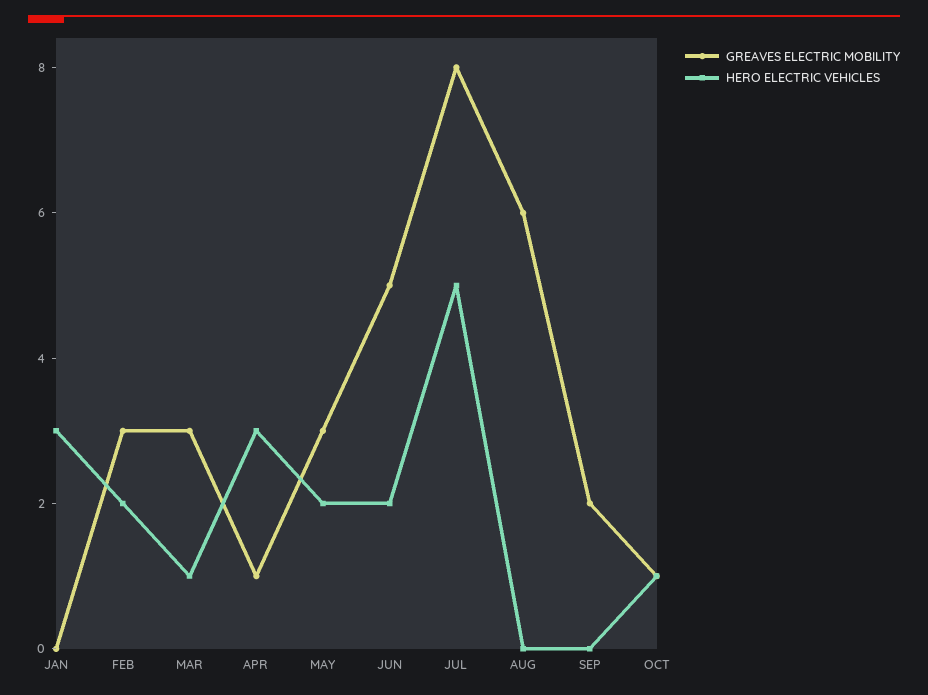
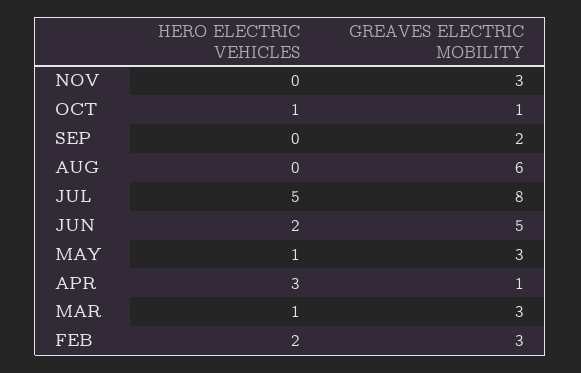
GREAVES ELECTRIC MOBILITY, JAN: 0 -> none
HERO ELECTRIC VEHICLES, JAN: 3 -> none
HERO ELECTRIC VEHICLES, MAY: 2 -> 1
HERO ELECTRIC VEHICLES, NOV: none -> 0
GREAVES ELECTRIC MOBILITY, NOV: none -> 3

